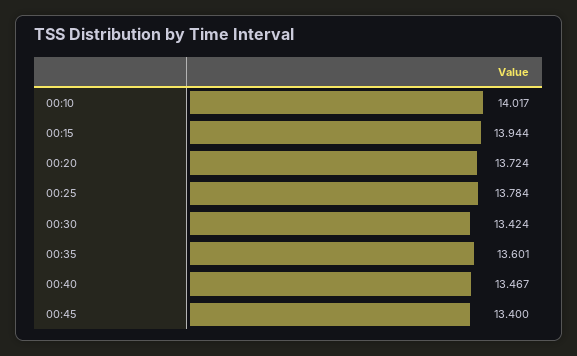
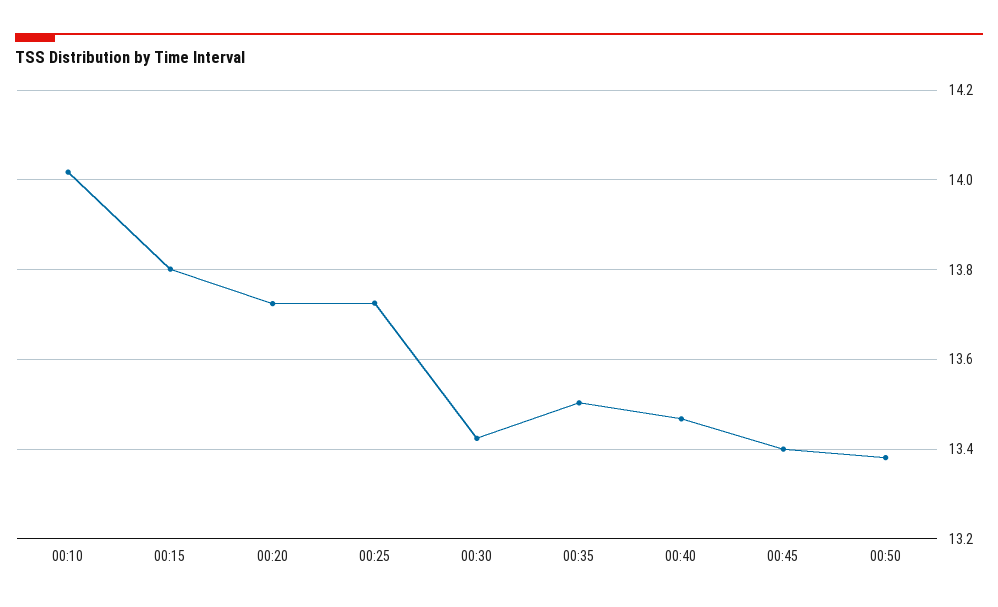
00:15: 13.944 -> 13.8
00:25: 13.784 -> 13.72
00:35: 13.601 -> 13.5
00:50: none -> 13.38

